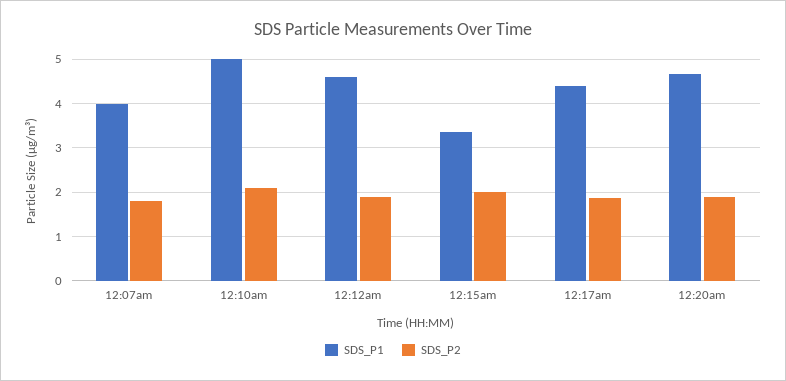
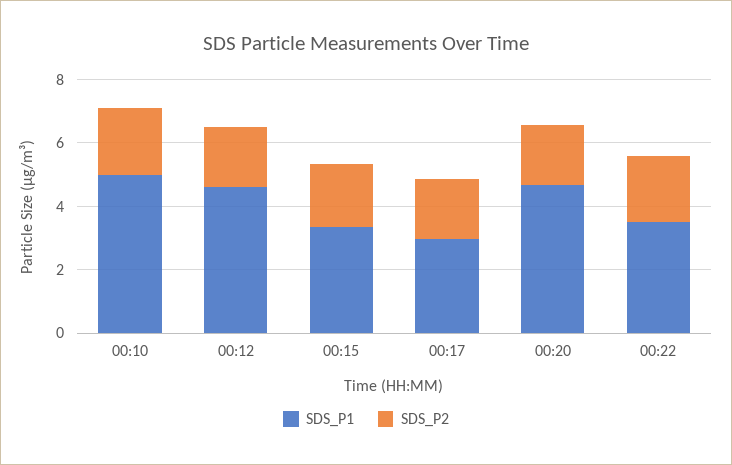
SDS_P1, 12:07am: 4 -> none
SDS_P2, 12:07am: 1.8 -> none
SDS_P1, 12:17am: 4.4 -> 3
SDS_P1, 00:22: none -> 3.5
SDS_P2, 00:22: none -> 2

